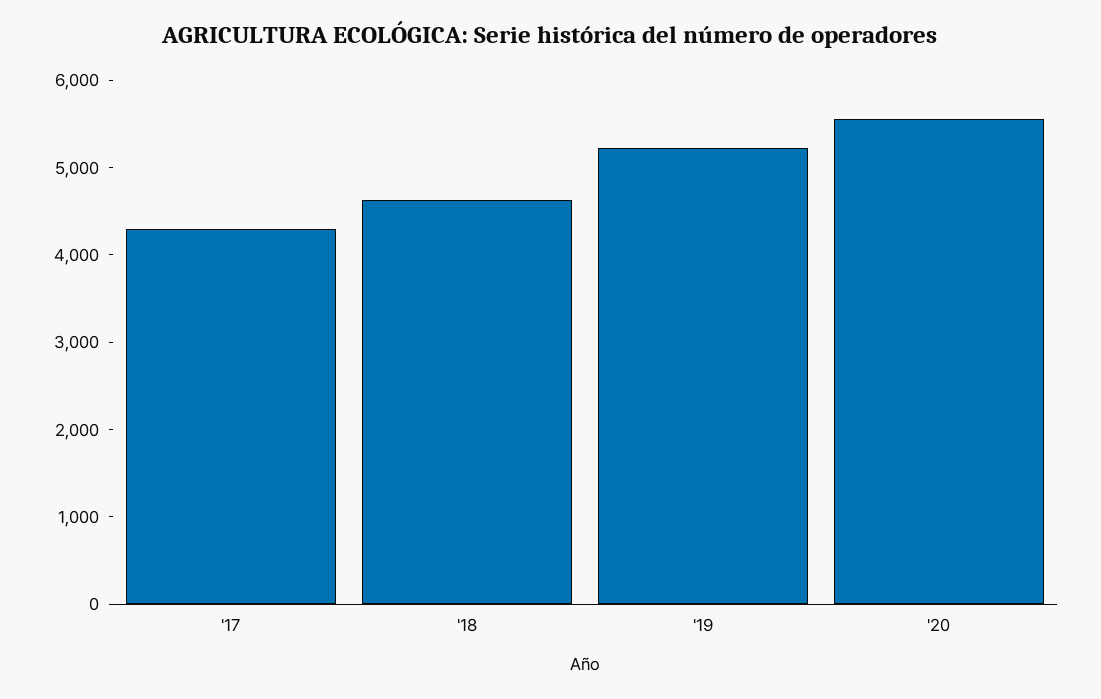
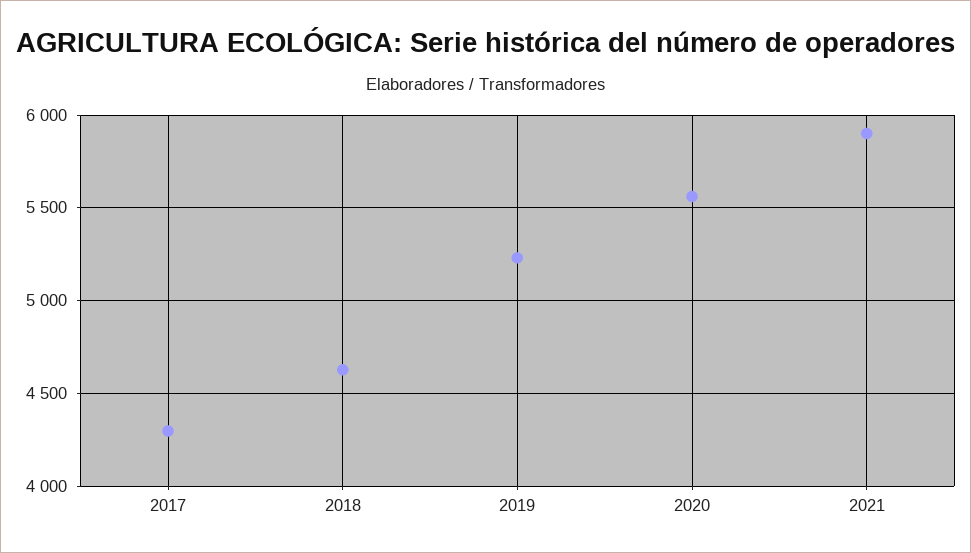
2021: none -> 5900

